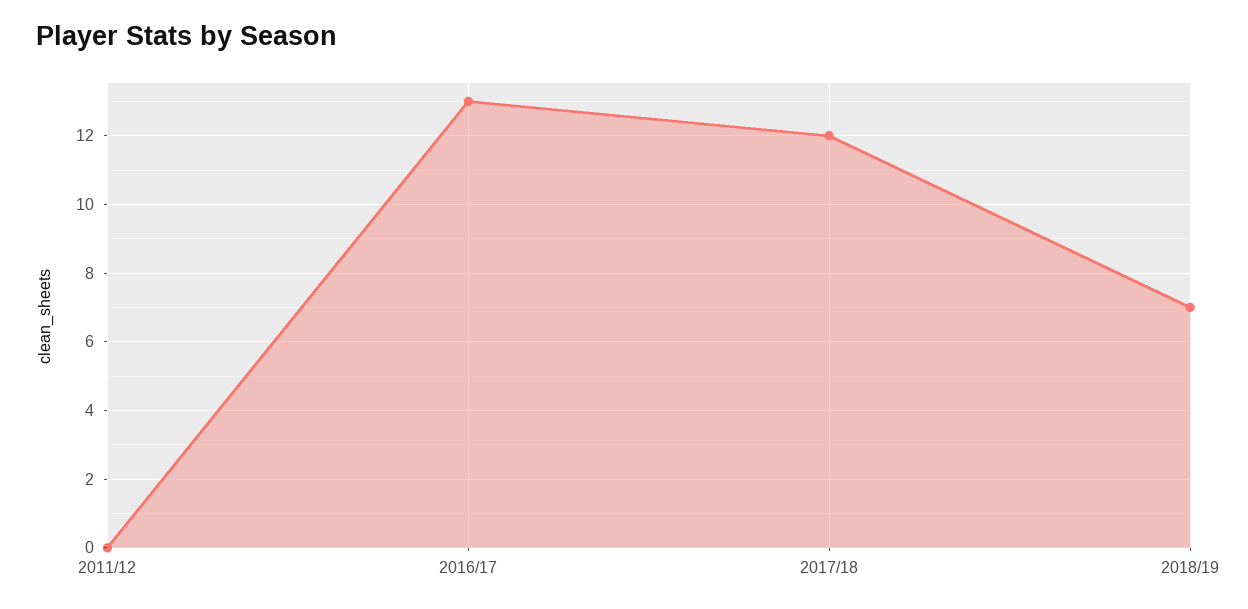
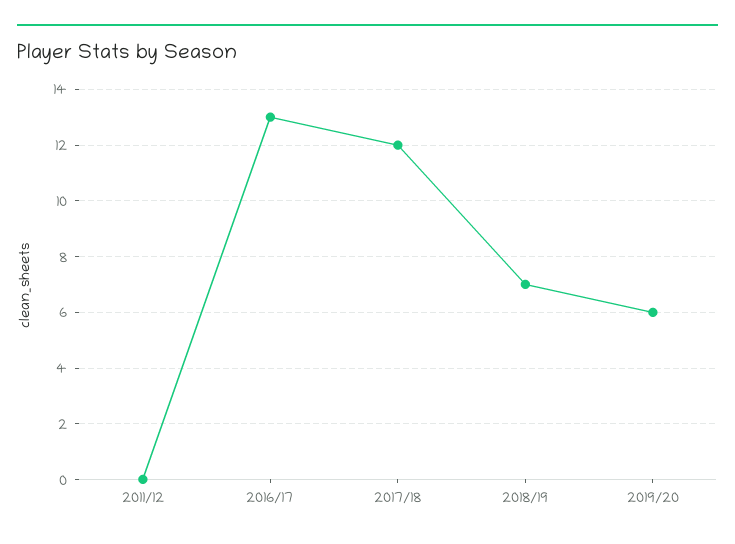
2019/20: none -> 6

